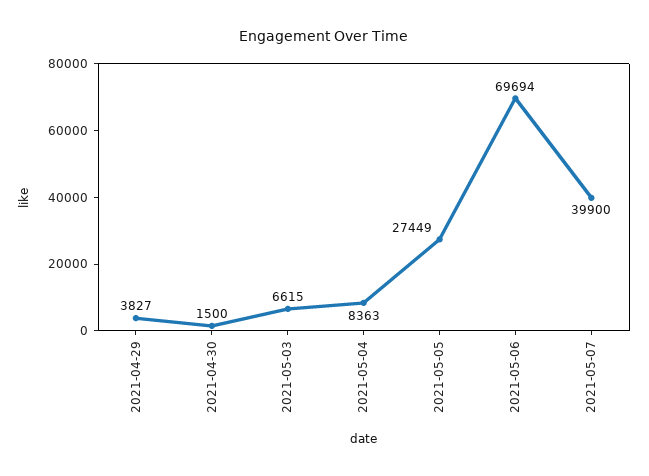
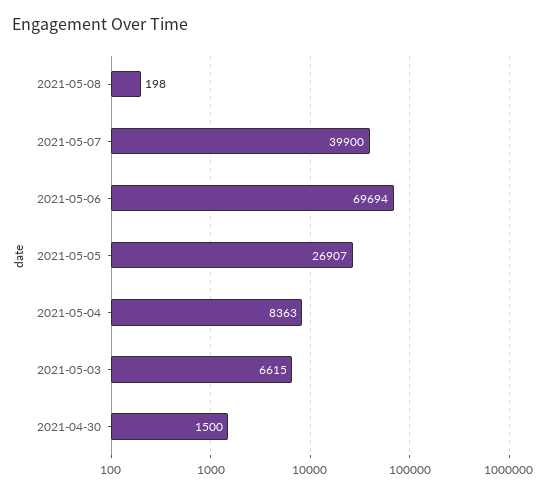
2021-04-29: 3827 -> none
2021-05-05: 27449 -> 26907
2021-05-08: none -> 198

